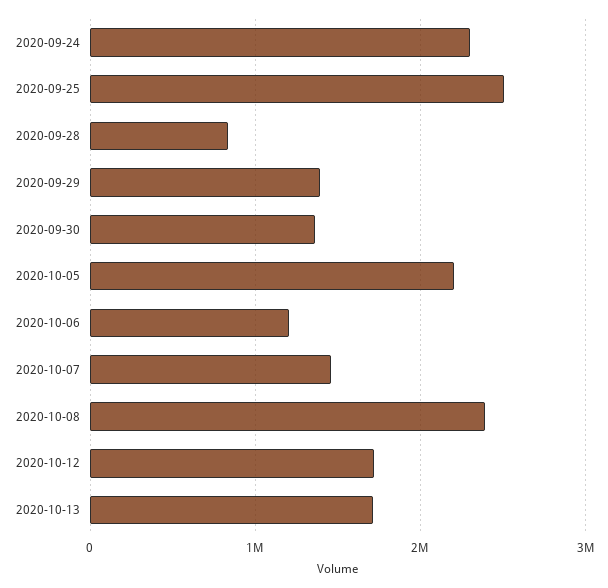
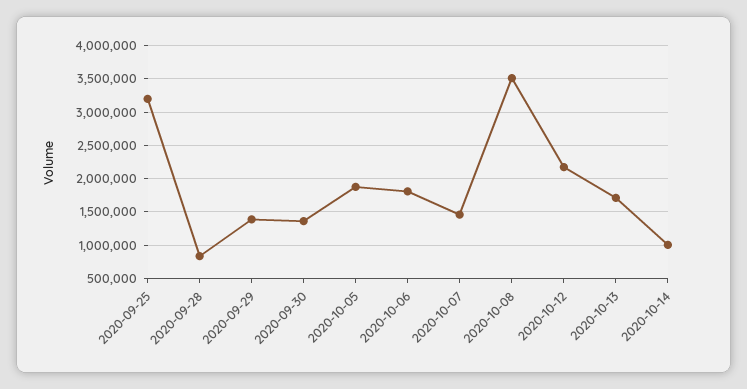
2020-09-24: 2300000 -> none
2020-09-25: 2500000 -> 3200000
2020-10-05: 2200000 -> 1900000
2020-10-06: 1200000 -> 1800000
2020-10-08: 2400000 -> 3500000
2020-10-12: 1700000 -> 2200000
2020-10-14: none -> 1000000

